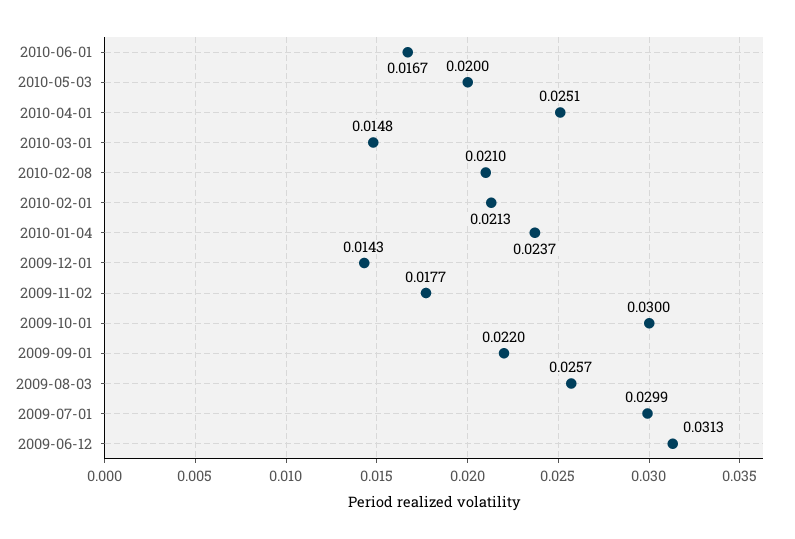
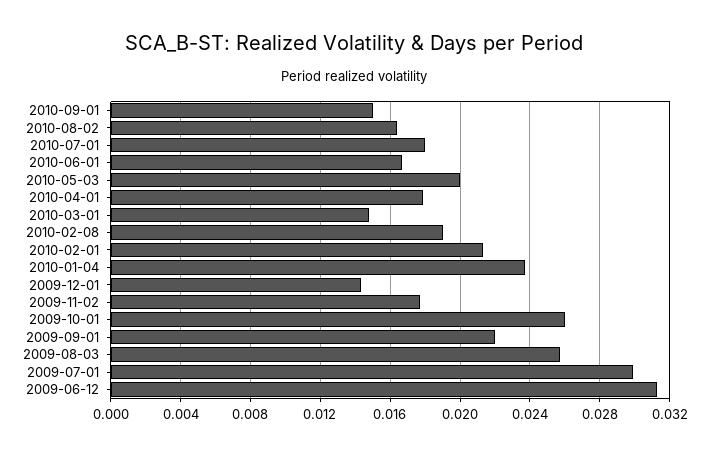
2010-04-01: 0.0251 -> 0.018
2010-02-08: 0.021 -> 0.019
2009-10-01: 0.03 -> 0.026
2010-09-01: none -> 0.015
2010-08-02: none -> 0.0165
2010-07-01: none -> 0.018

